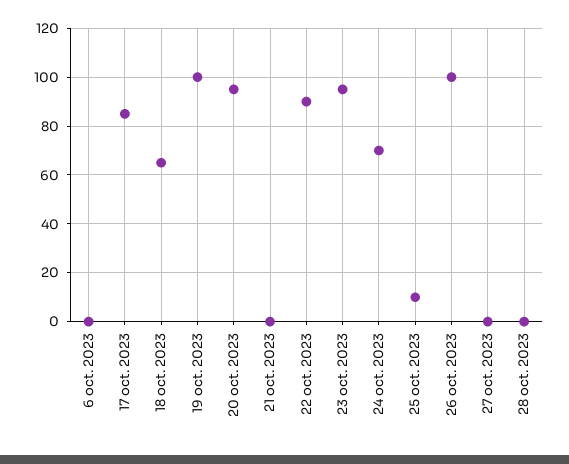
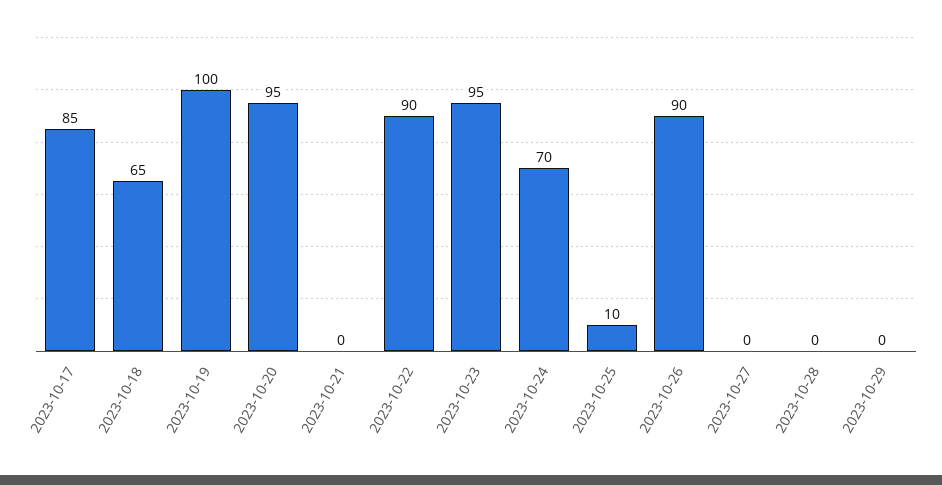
6 oct. 2023: 0 -> none
26 oct. 2023: 100 -> 90
2023-10-29: none -> 0

